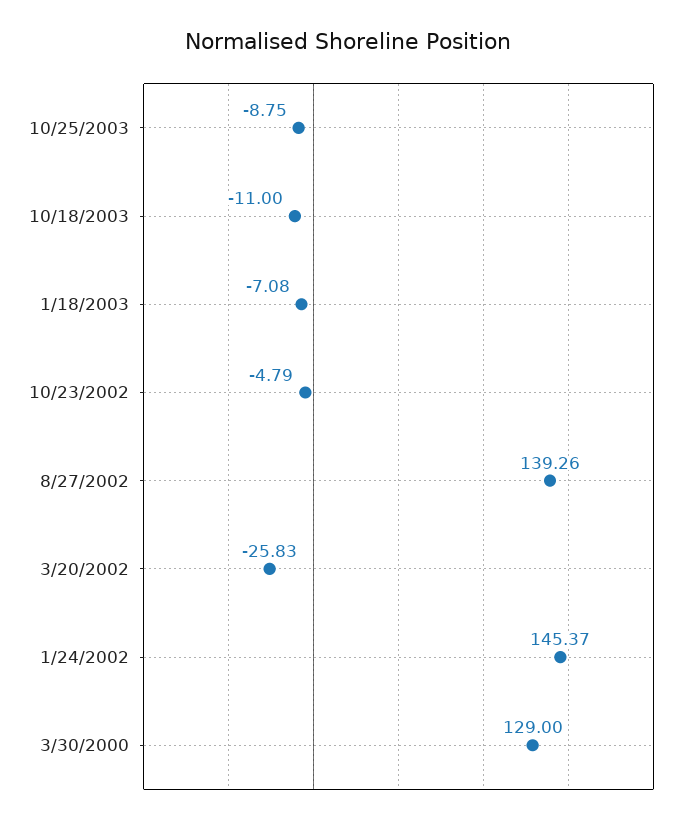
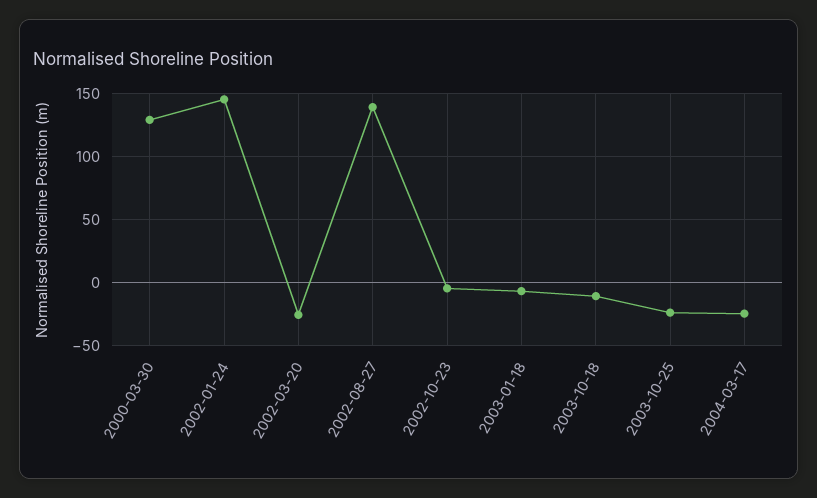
10/25/2003: -8.75 -> -25
2004-03-17: none -> -25

